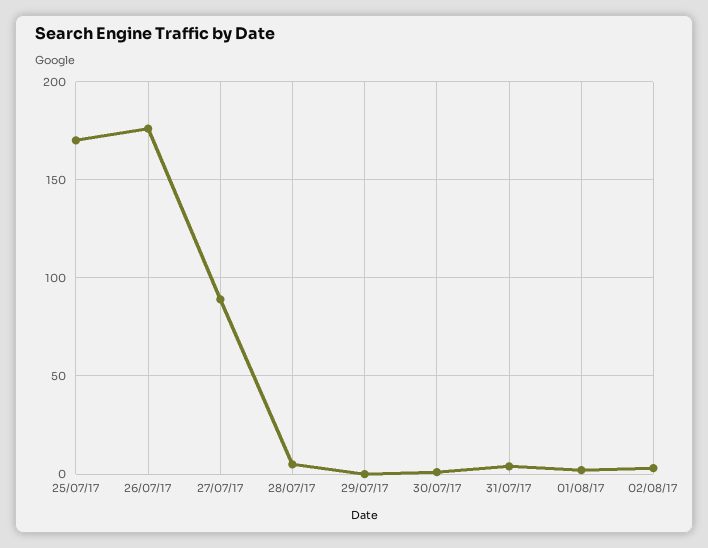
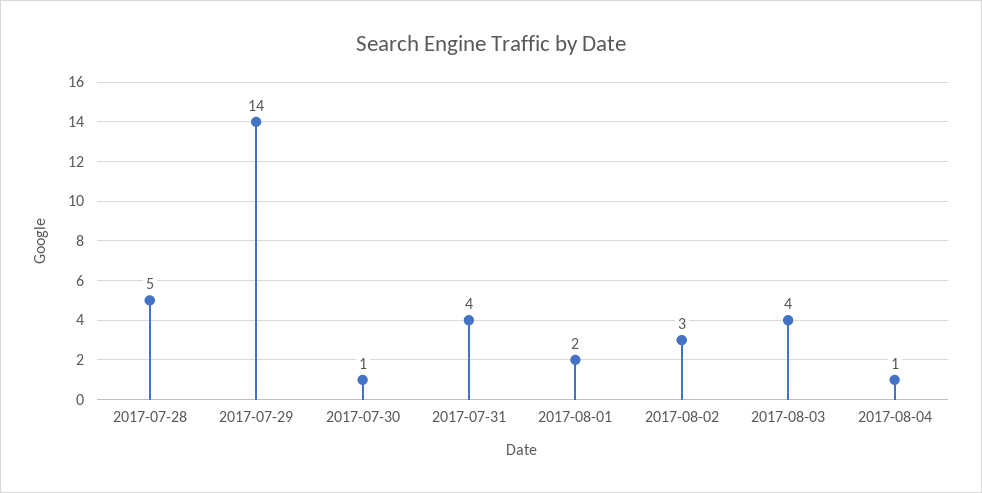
25/07/17: 170 -> none
26/07/17: 175 -> none
27/07/17: 90 -> none
29/07/17: 0 -> 14
2017-08-03: none -> 4
2017-08-04: none -> 1

